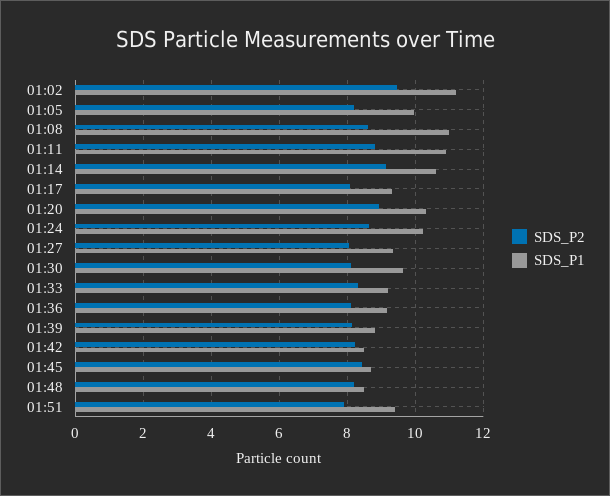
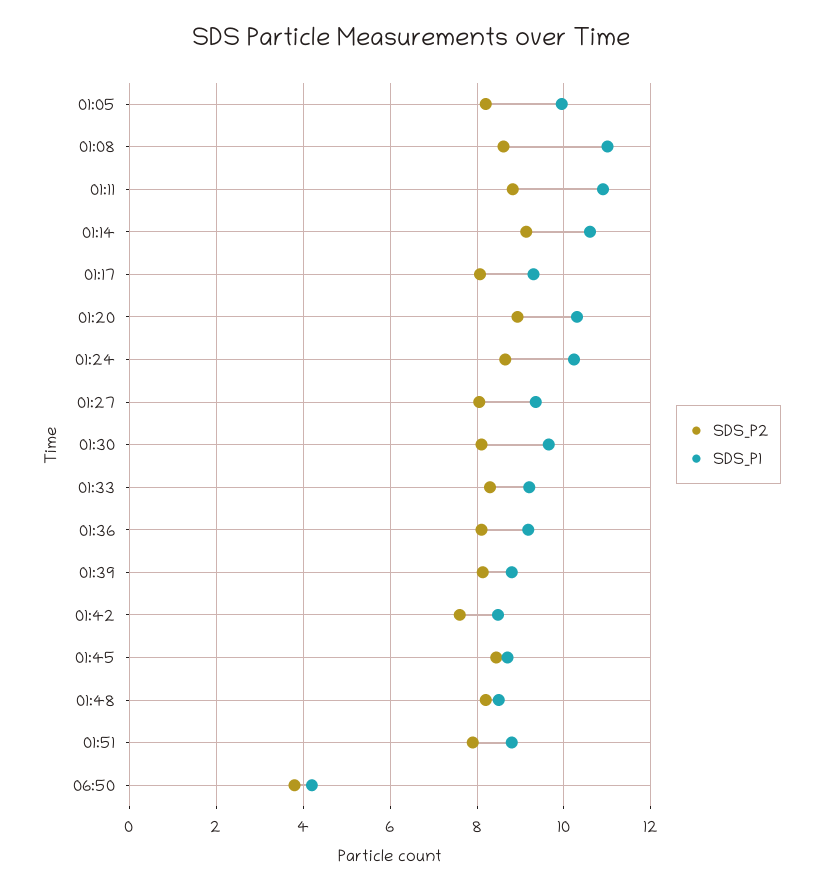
SDS_P2, 01:02: 9.4 -> none
SDS_P1, 01:02: 11.2 -> none
SDS_P2, 01:42: 8.2 -> 7.6
SDS_P1, 01:51: 9.4 -> 8.8
SDS_P2, 06:50: none -> 3.8
SDS_P1, 06:50: none -> 4.2

